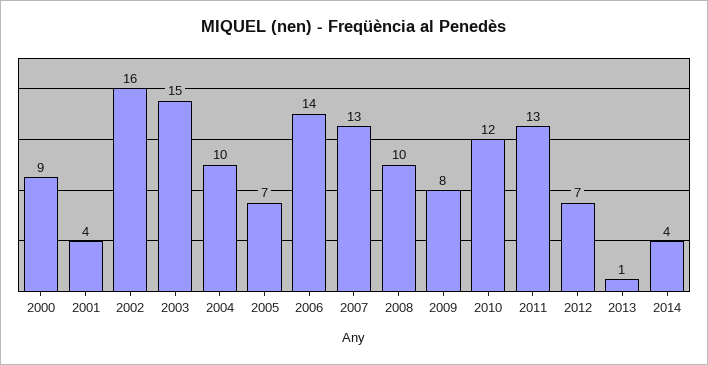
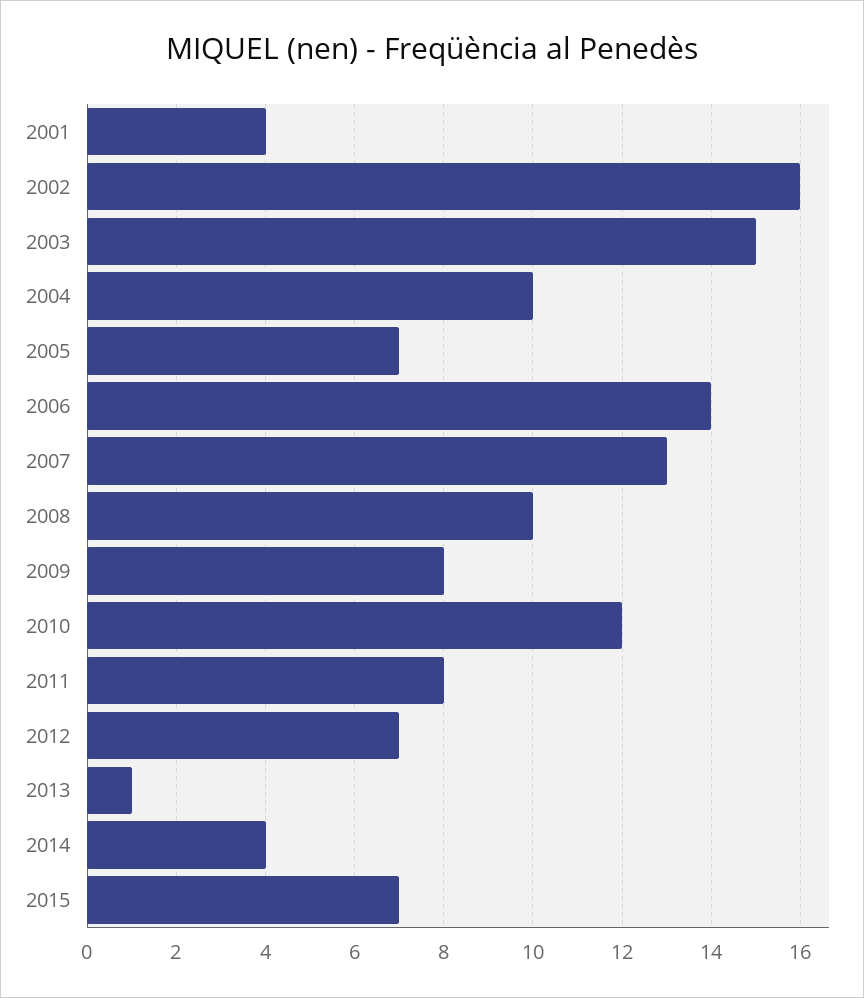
2000: 9 -> none
2011: 13 -> 8
2015: none -> 7

